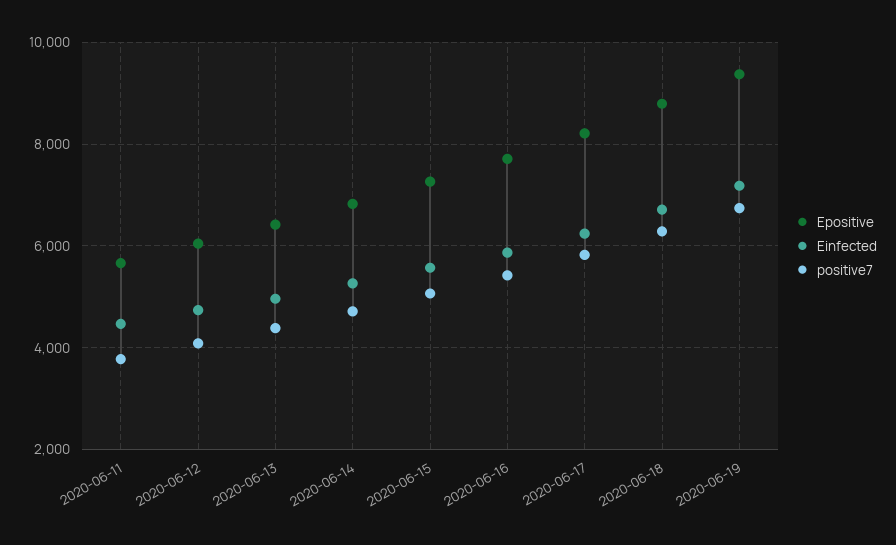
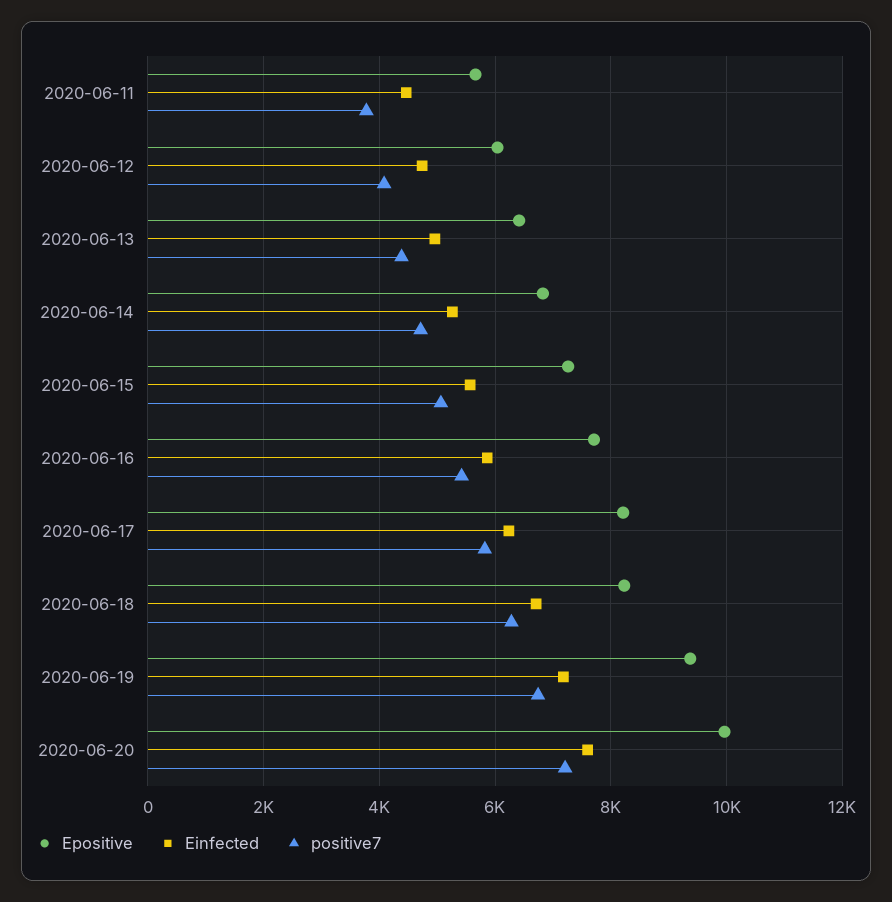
Epositive, 2020-06-18: 8800 -> 8200
Epositive, 2020-06-20: none -> 10000
Einfected, 2020-06-20: none -> 7600
positive7, 2020-06-20: none -> 7200

